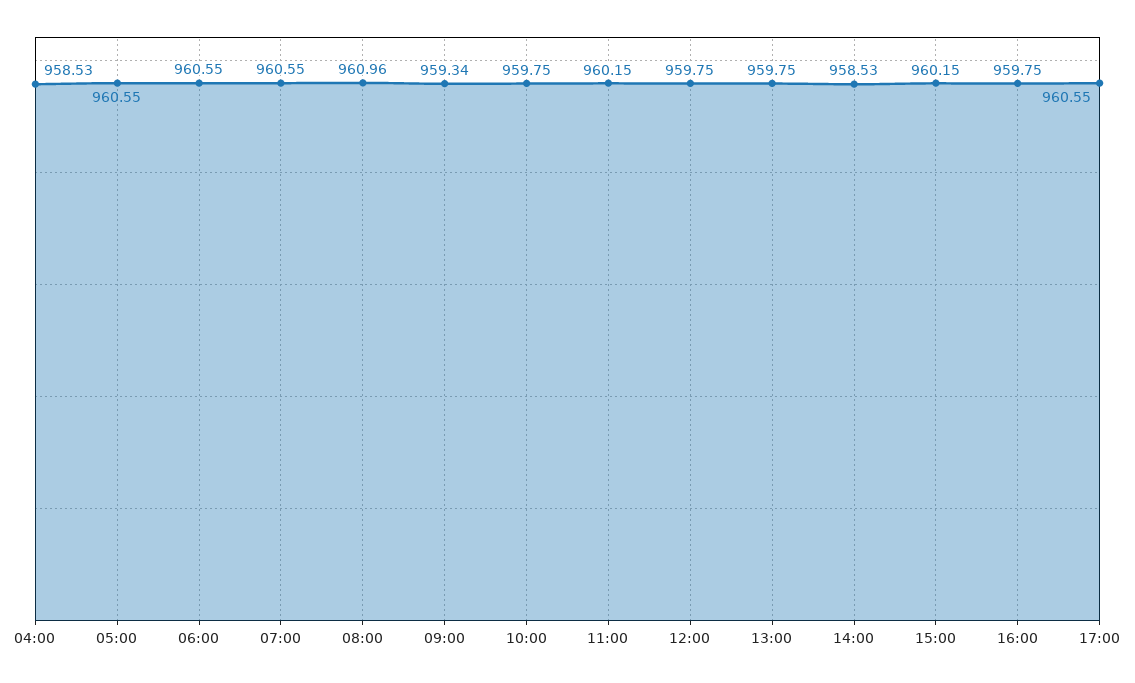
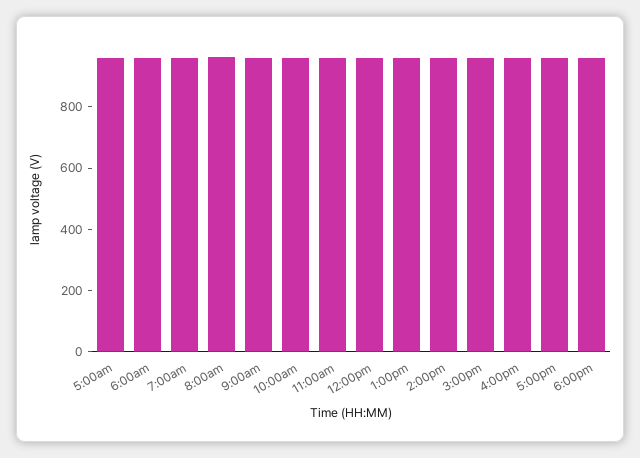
04:00: 958.53 -> none
6:00pm: none -> 950

